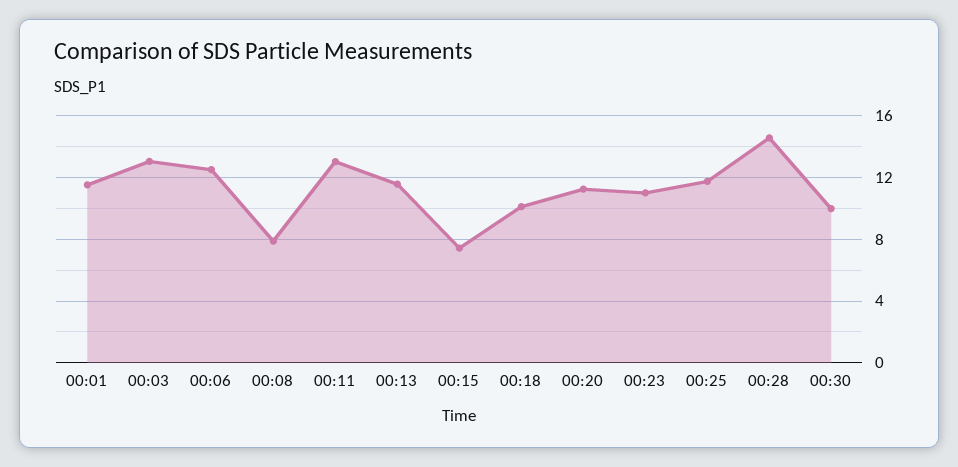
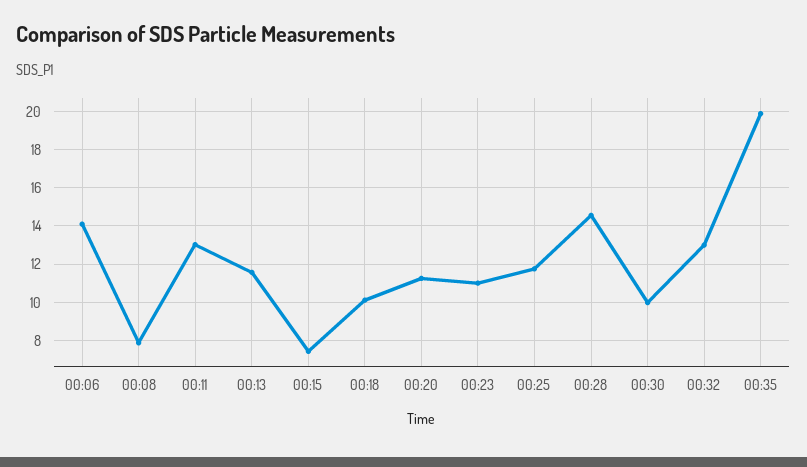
00:01: 11.5 -> none
00:03: 13 -> none
00:06: 12.5 -> 14
00:32: none -> 13
00:35: none -> 20

